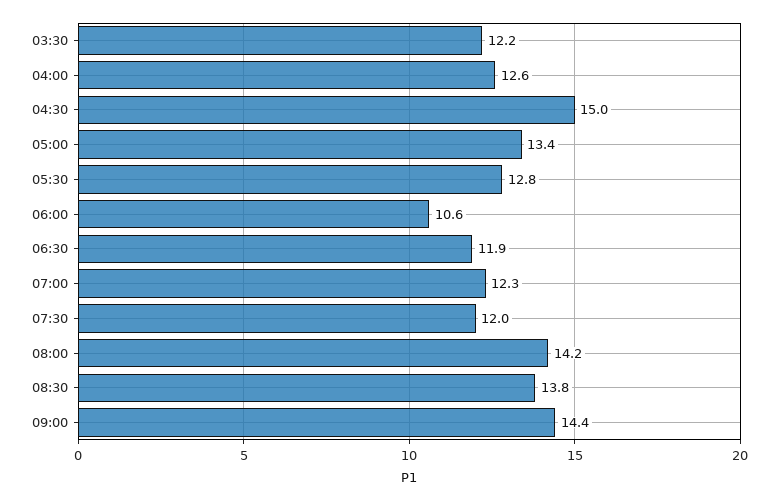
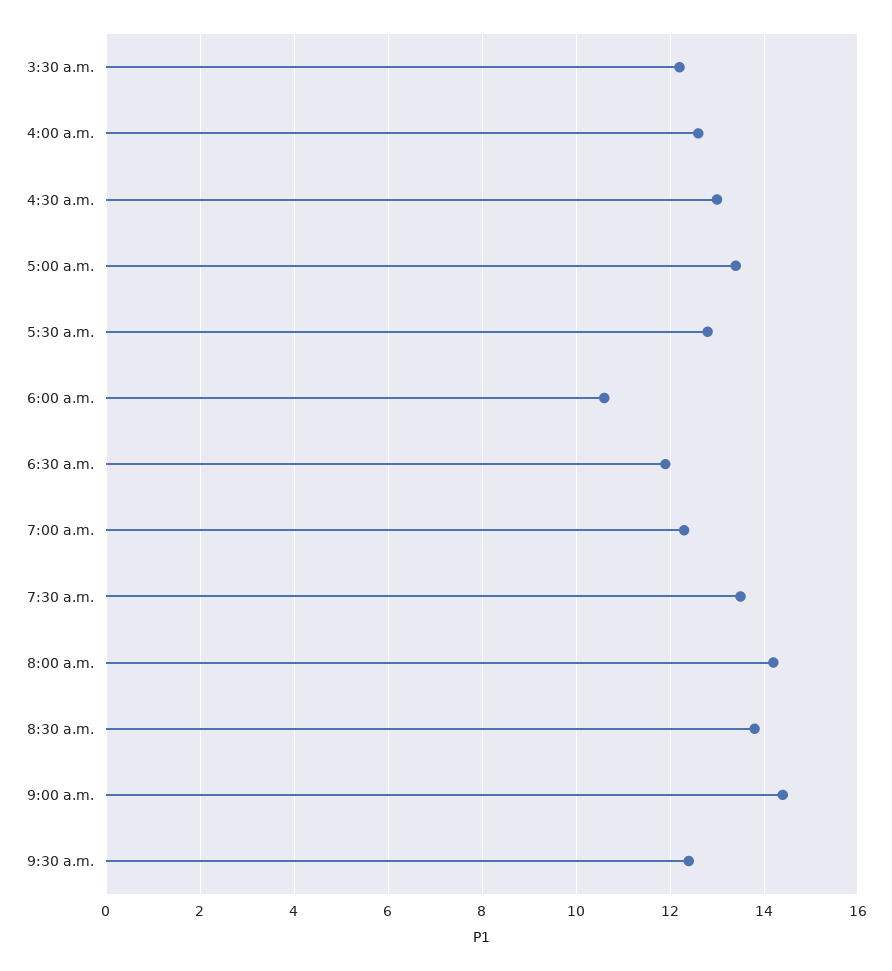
04:30: 15 -> 13
07:30: 12 -> 13.5
9:30 a.m.: none -> 12.5

